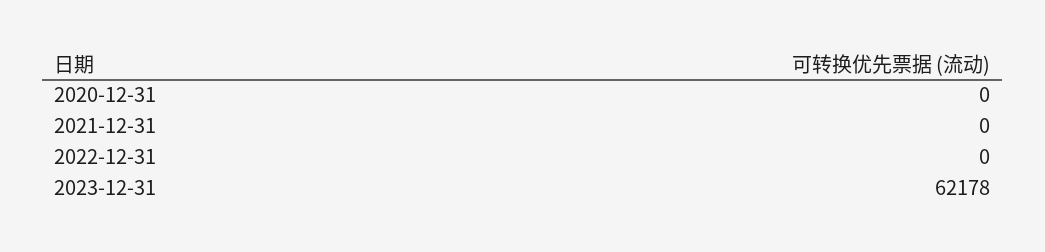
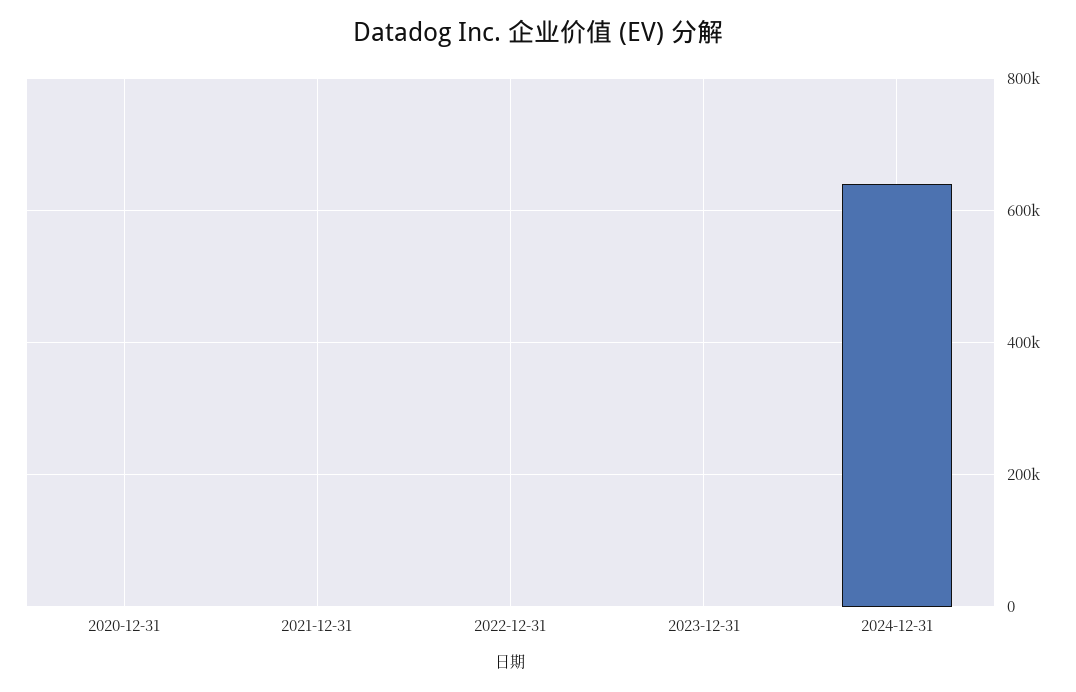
2023-12-31: 62178 -> 0
2024-12-31: none -> 640000

